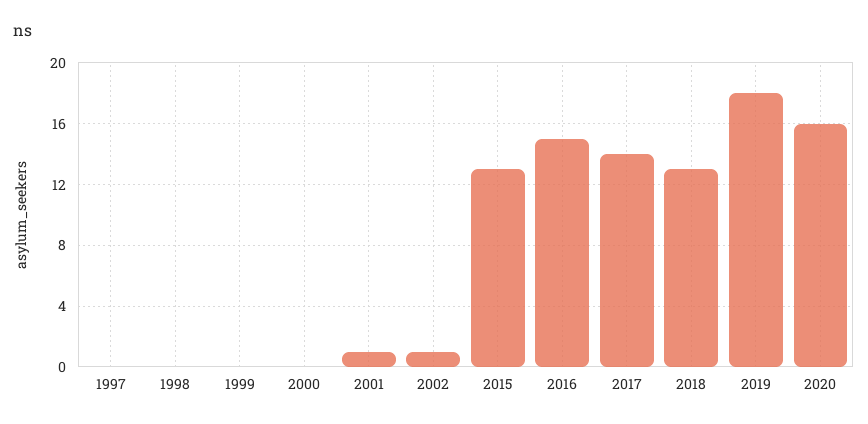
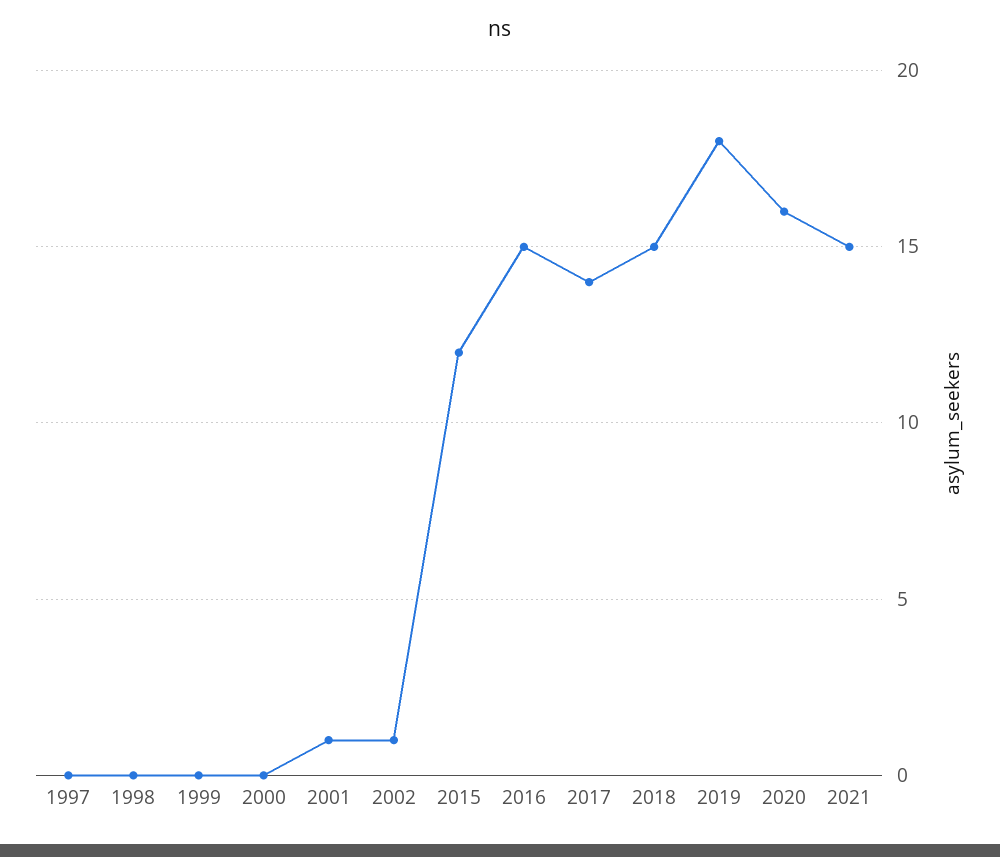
2015: 13 -> 12
2018: 13 -> 15
2021: none -> 15

